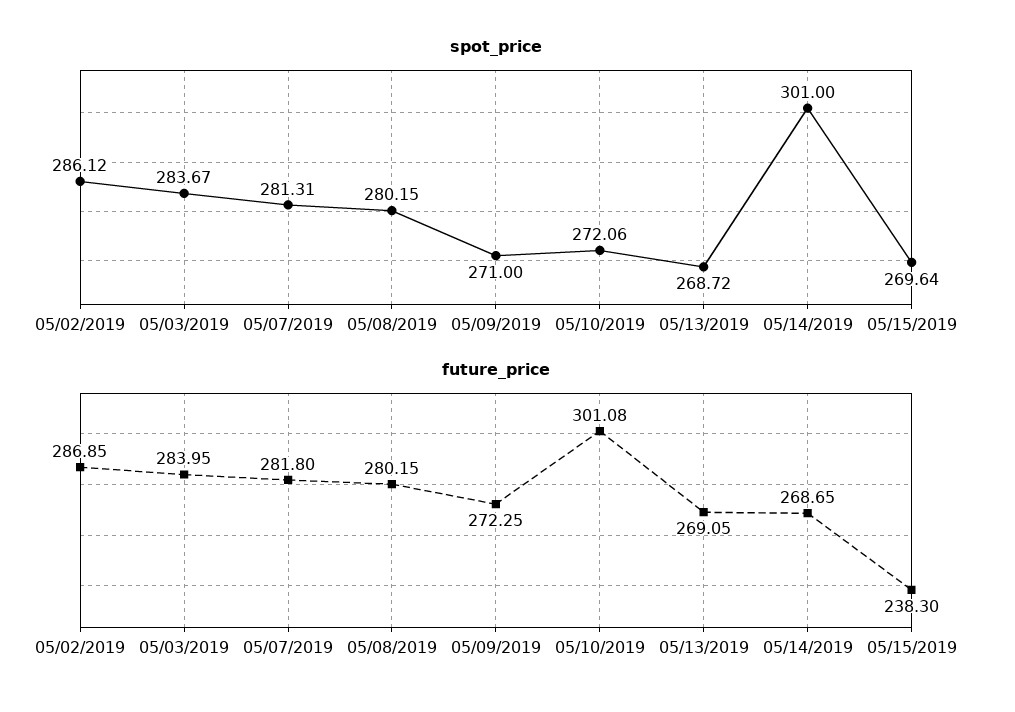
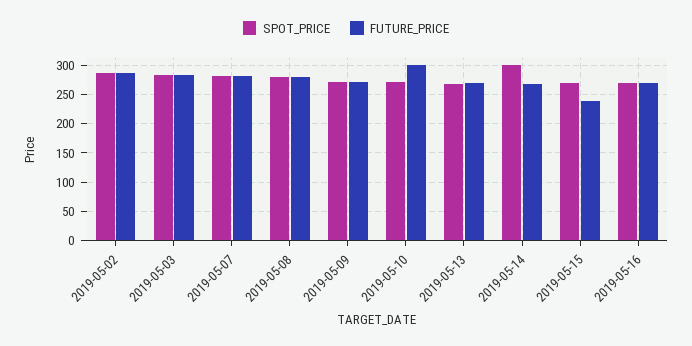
spot_price, 2019-05-16: none -> 275
future_price, 2019-05-16: none -> 275

